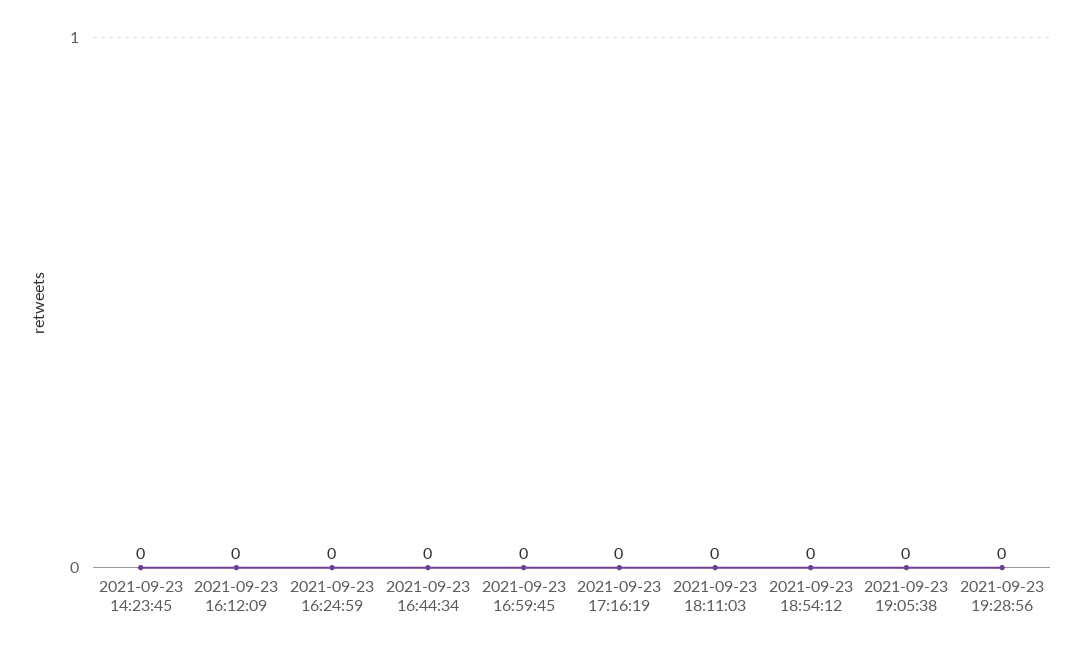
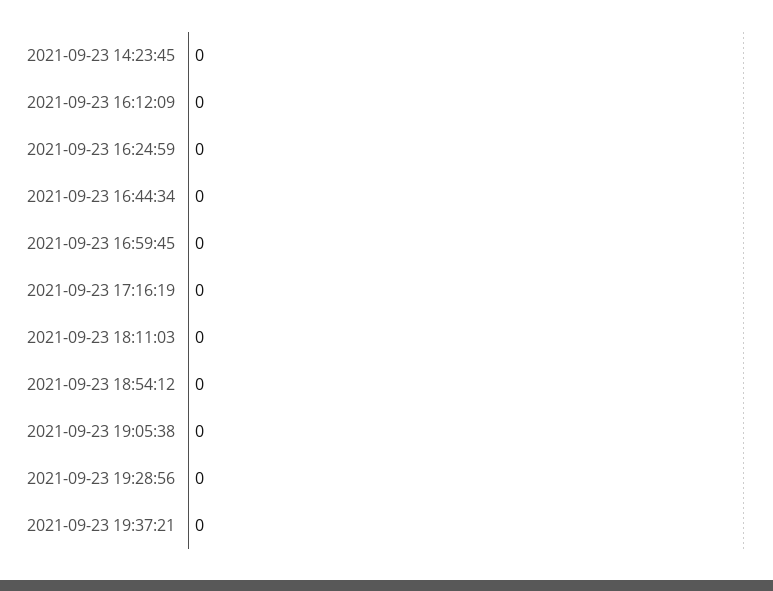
2021-09-23 19:37:21: none -> 0

